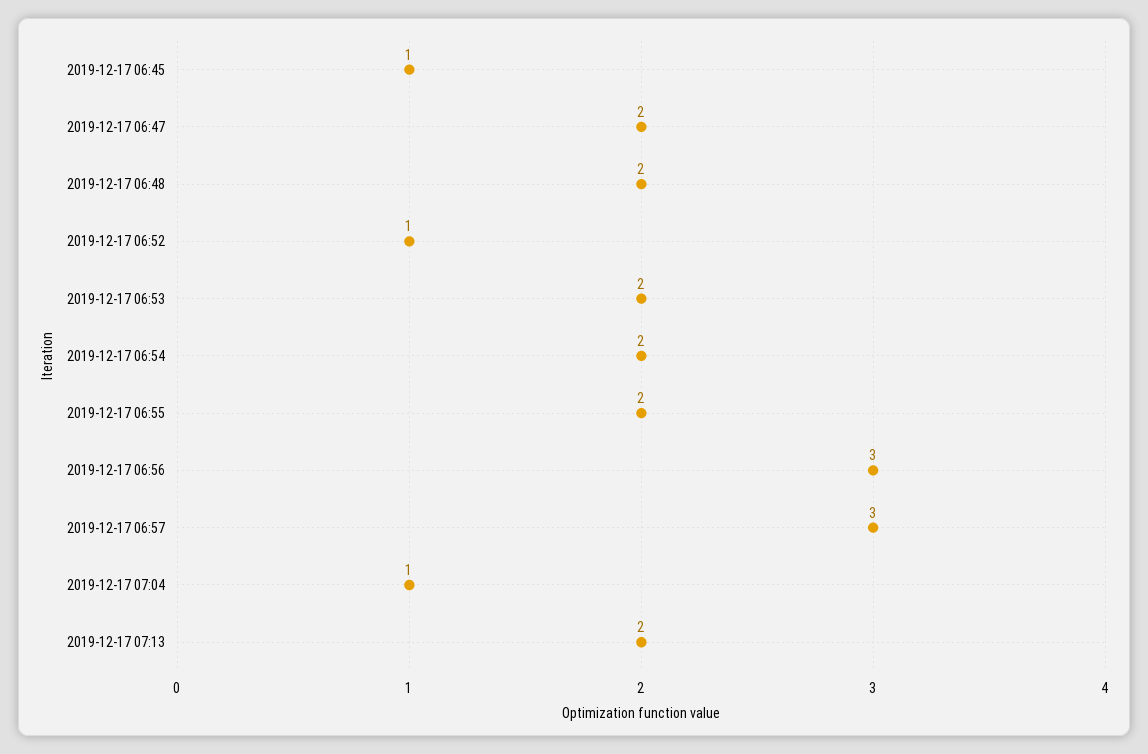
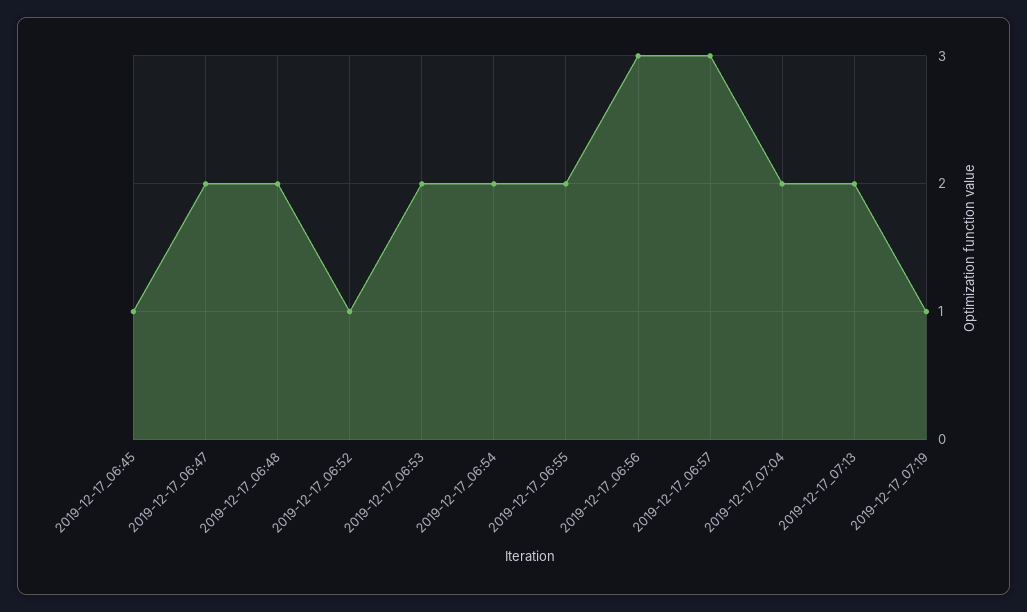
2019-12-17 07:04: 1 -> 2
2019-12-17_07:19: none -> 1

